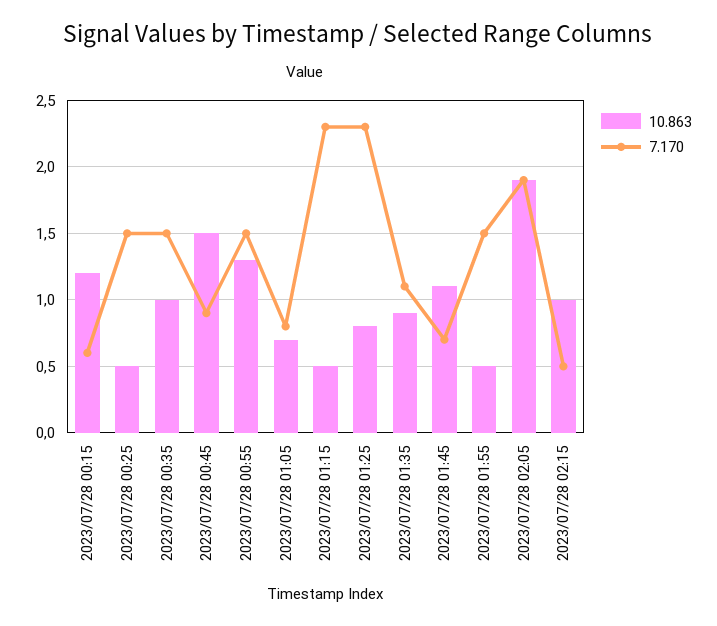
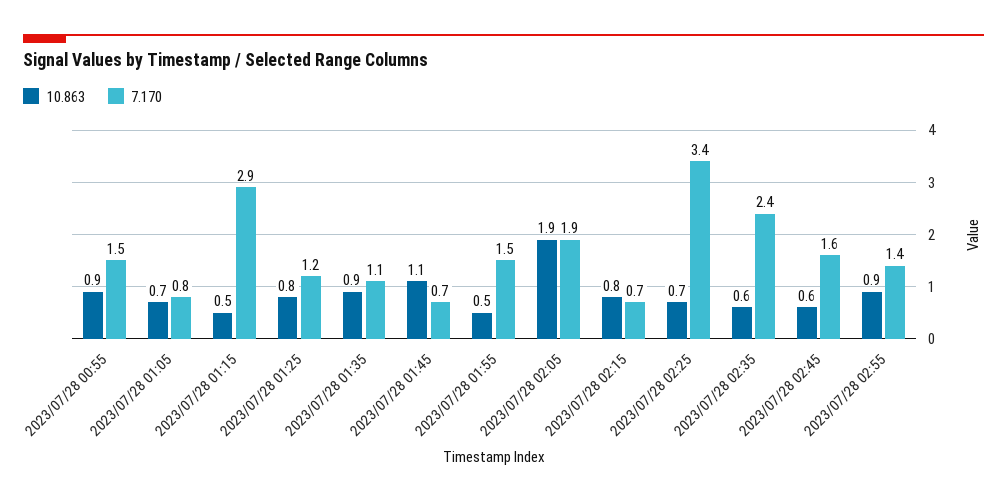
10.863, 2023/07/28 00:15: 1.2 -> none
7.170, 2023/07/28 00:15: 0.6 -> none
10.863, 2023/07/28 00:25: 0.5 -> none
7.170, 2023/07/28 00:25: 1.5 -> none
10.863, 2023/07/28 00:35: 1 -> none
7.170, 2023/07/28 00:35: 1.5 -> none
10.863, 2023/07/28 00:45: 1.5 -> none
7.170, 2023/07/28 00:45: 0.9 -> none
10.863, 2023/07/28 00:55: 1.3 -> 0.9
7.170, 2023/07/28 01:15: 2.3 -> 2.9
7.170, 2023/07/28 01:25: 2.3 -> 1.2
10.863, 2023/07/28 02:15: 1 -> 0.8
7.170, 2023/07/28 02:15: 0.5 -> 0.7
10.863, 2023/07/28 02:25: none -> 0.7
7.170, 2023/07/28 02:25: none -> 3.4
10.863, 2023/07/28 02:35: none -> 0.6
7.170, 2023/07/28 02:35: none -> 2.4
10.863, 2023/07/28 02:45: none -> 0.6
7.170, 2023/07/28 02:45: none -> 1.6
10.863, 2023/07/28 02:55: none -> 0.9
7.170, 2023/07/28 02:55: none -> 1.4

